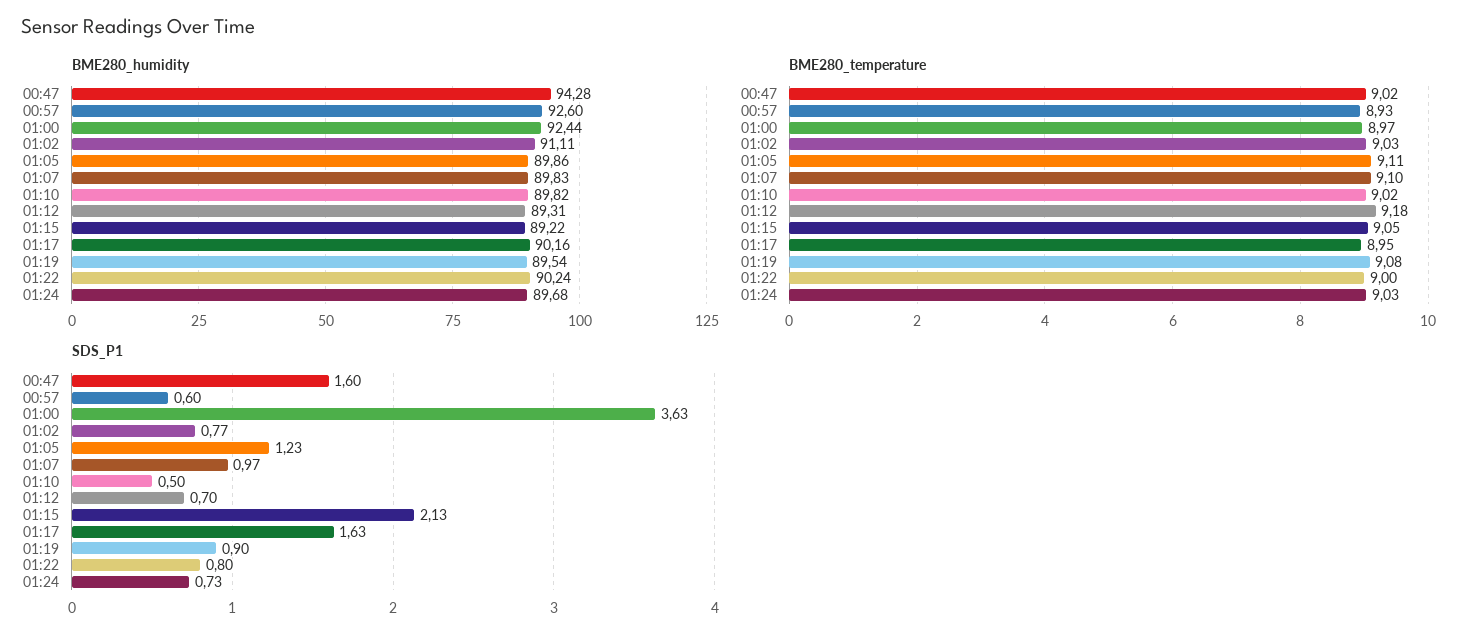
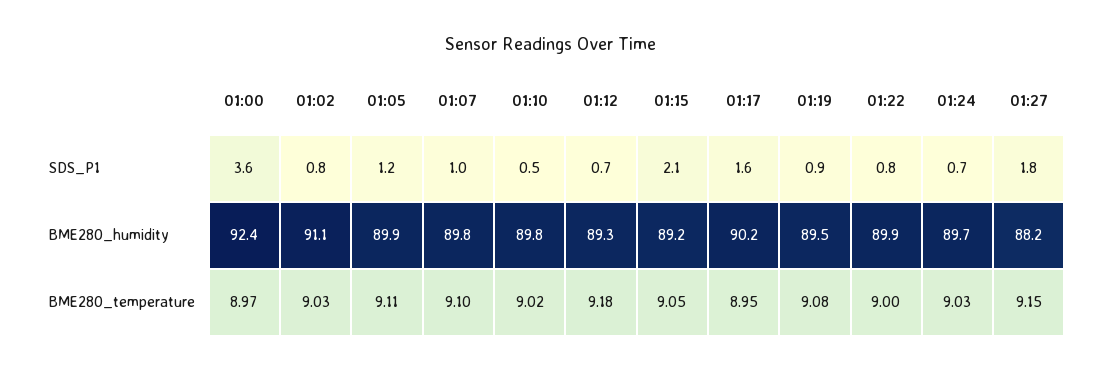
BME280_humidity, 00:47: 94.28 -> none
BME280_humidity, 00:57: 92.6 -> none
BME280_humidity, 01:22: 90.24 -> 89.9
BME280_temperature, 00:47: 9.02 -> none
BME280_temperature, 00:57: 8.93 -> none
SDS_P1, 00:47: 1.6 -> none
SDS_P1, 00:57: 0.6 -> none
SDS_P1, 01:27: none -> 1.8
BME280_humidity, 01:27: none -> 88.2
BME280_temperature, 01:27: none -> 9.15

